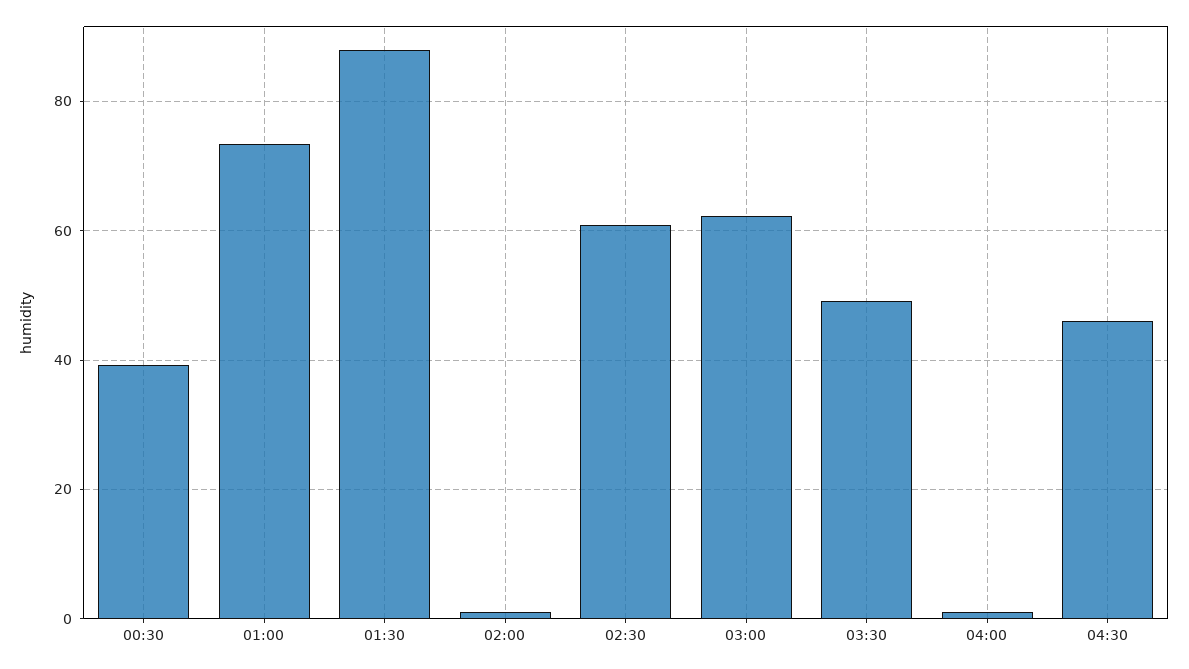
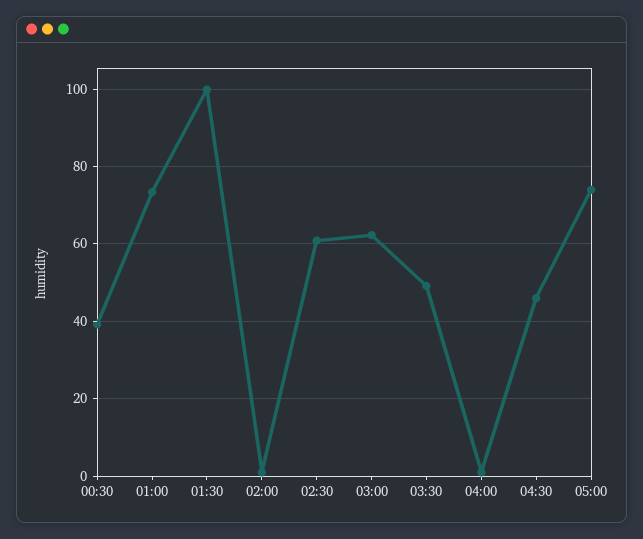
01:30: 88 -> 100
05:00: none -> 74

